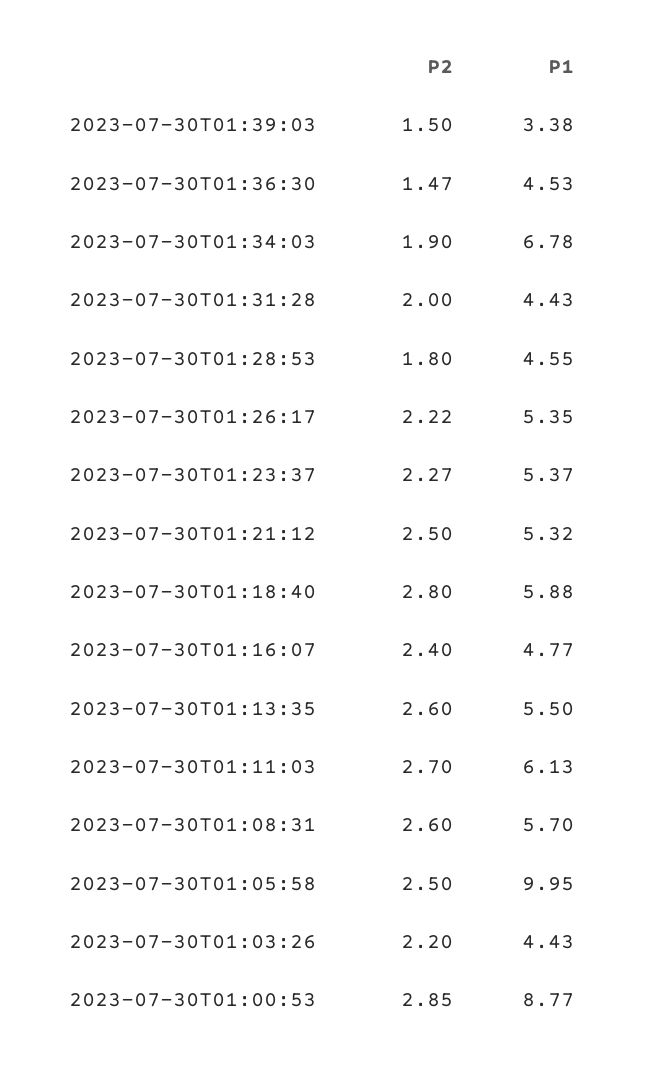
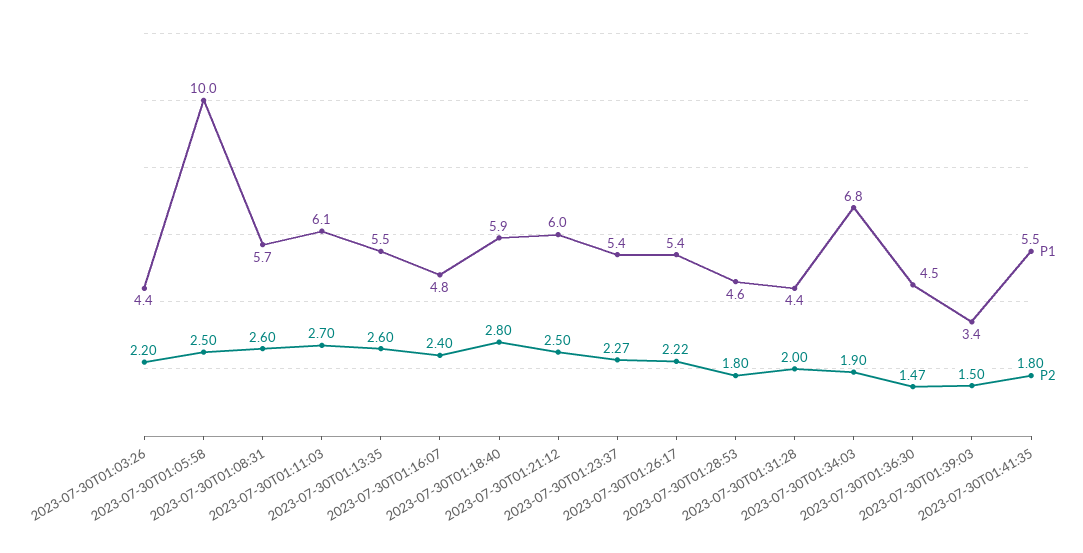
P1, 2023-07-30T01:21:12: 5.32 -> 6
P2, 2023-07-30T01:00:53: 2.85 -> none
P1, 2023-07-30T01:00:53: 8.77 -> none
P1, 2023-07-30T01:41:35: none -> 5.5
P2, 2023-07-30T01:41:35: none -> 1.8

